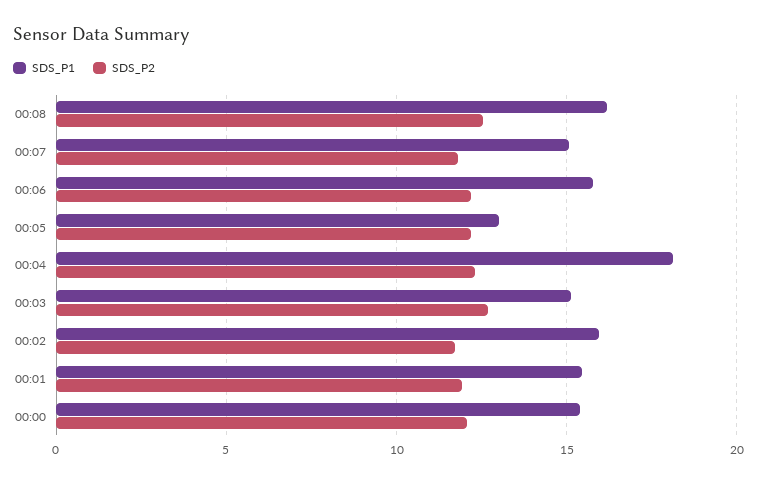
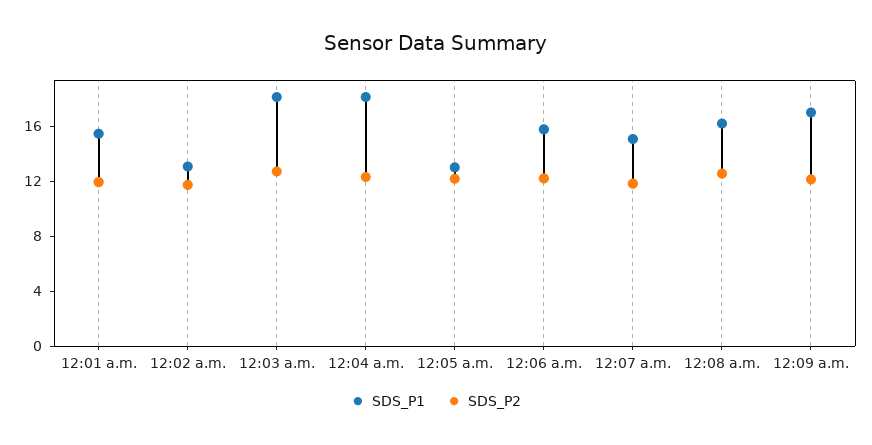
SDS_P1, 00:03: 15 -> 18
SDS_P1, 00:02: 16 -> 13
SDS_P1, 00:00: 15.5 -> none
SDS_P2, 00:00: 12 -> none
SDS_P1, 12:09 a.m.: none -> 17
SDS_P2, 12:09 a.m.: none -> 12

